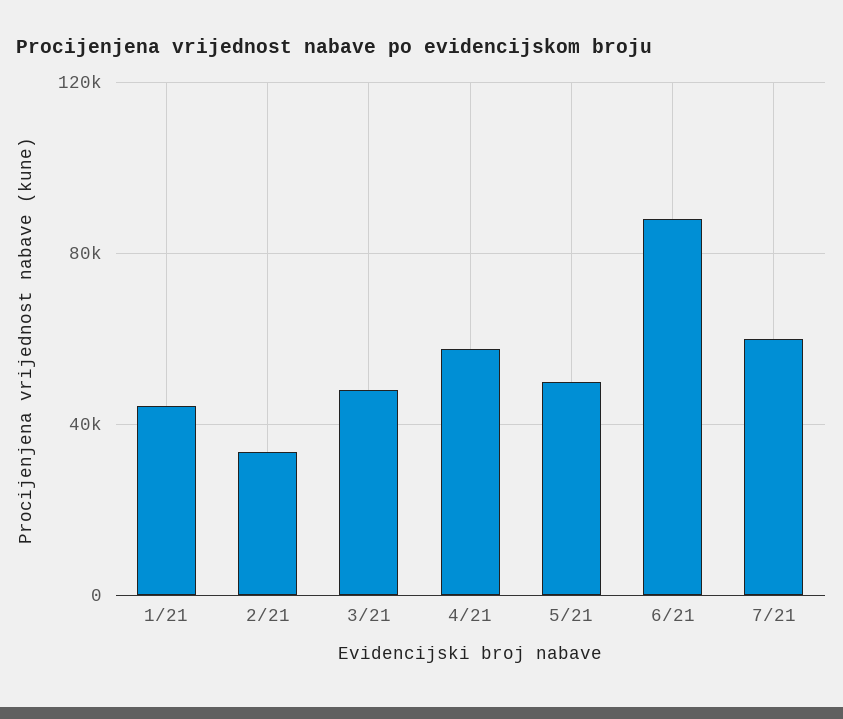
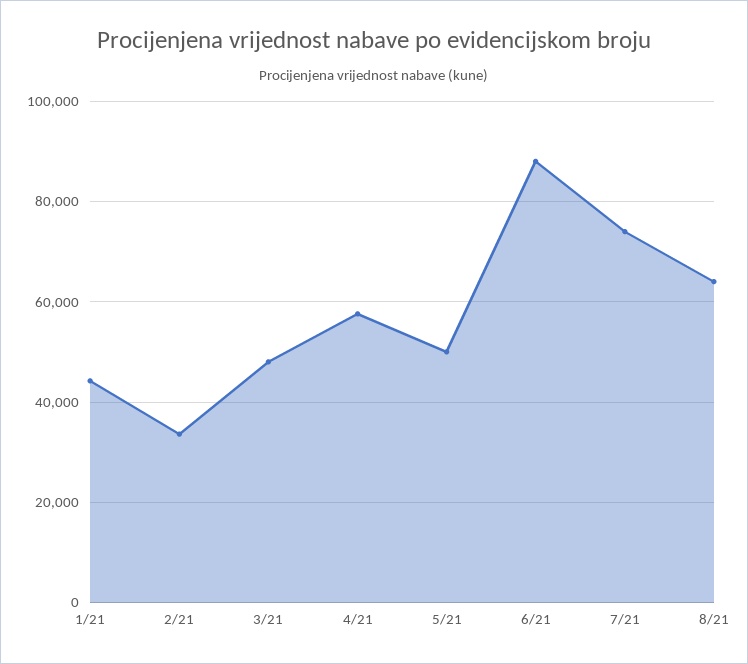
7/21: 60000 -> 74000
8/21: none -> 64000

